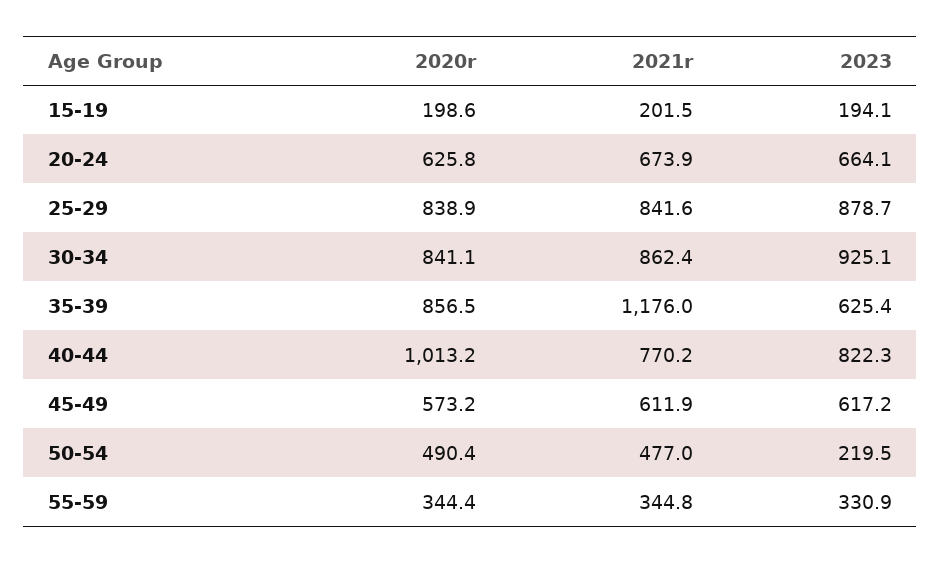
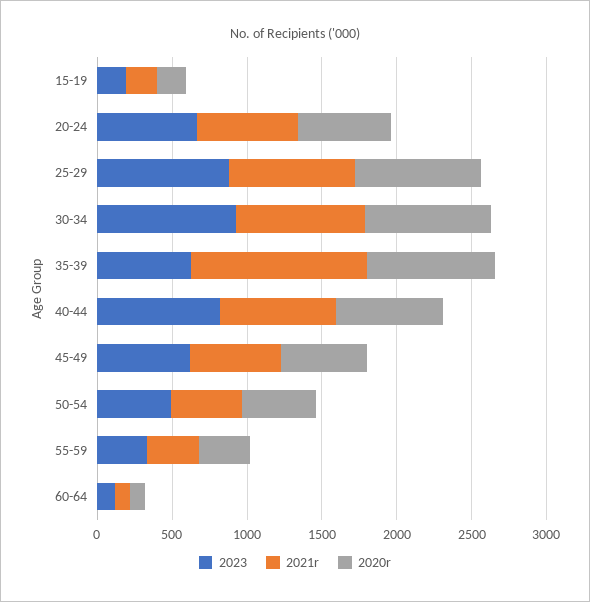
2020r, 40-44: 1013.2 -> 700
2023, 50-54: 219.5 -> 500
2023, 60-64: none -> 100
2021r, 60-64: none -> 100
2020r, 60-64: none -> 100

